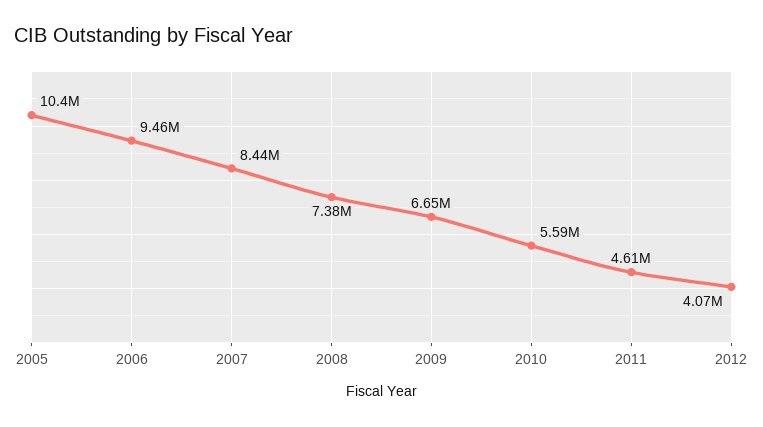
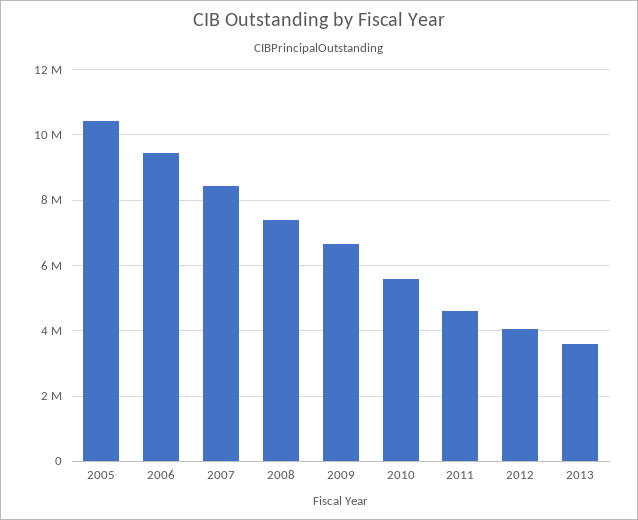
2013: none -> 3600000

